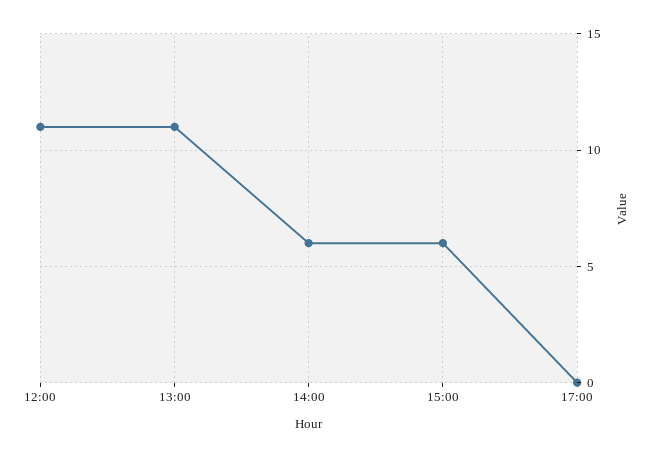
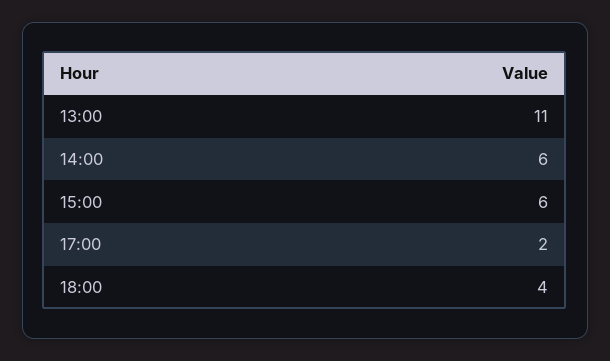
12:00: 11 -> none
17:00: 0 -> 2
18:00: none -> 4

